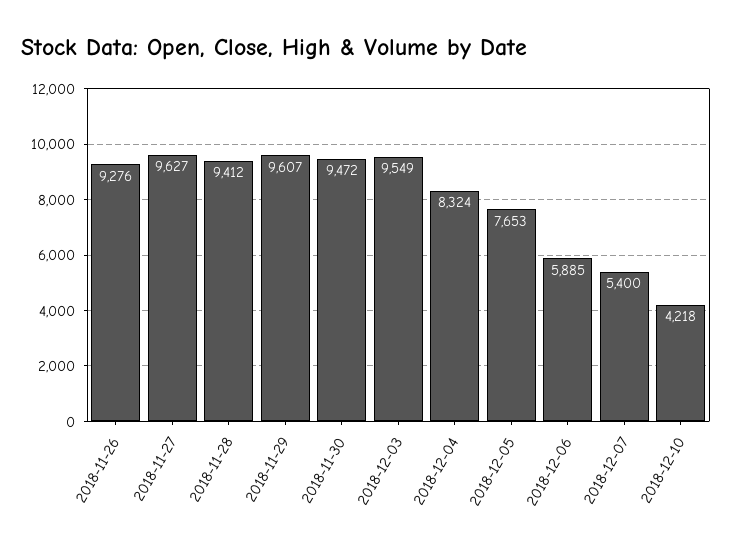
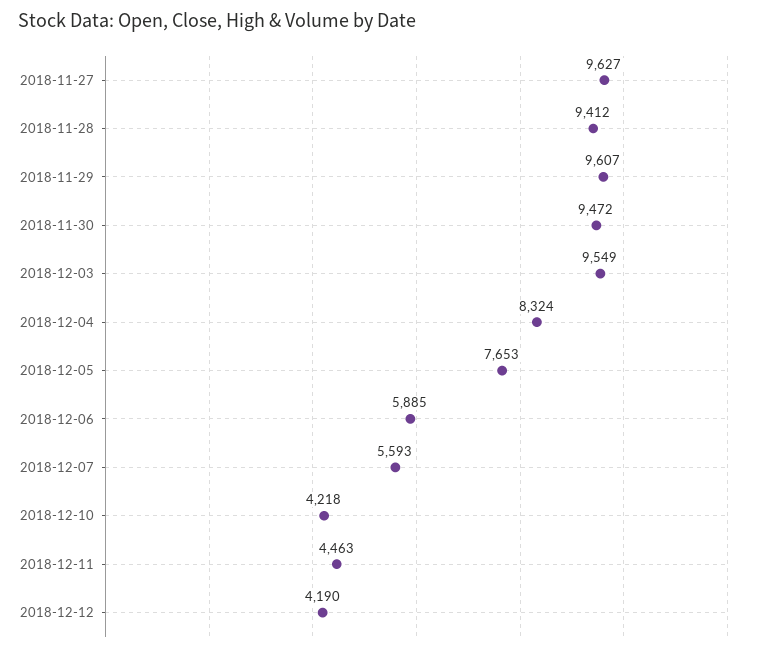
2018-11-26: 9276 -> none
2018-12-07: 5400 -> 5593
2018-12-11: none -> 4463
2018-12-12: none -> 4190

